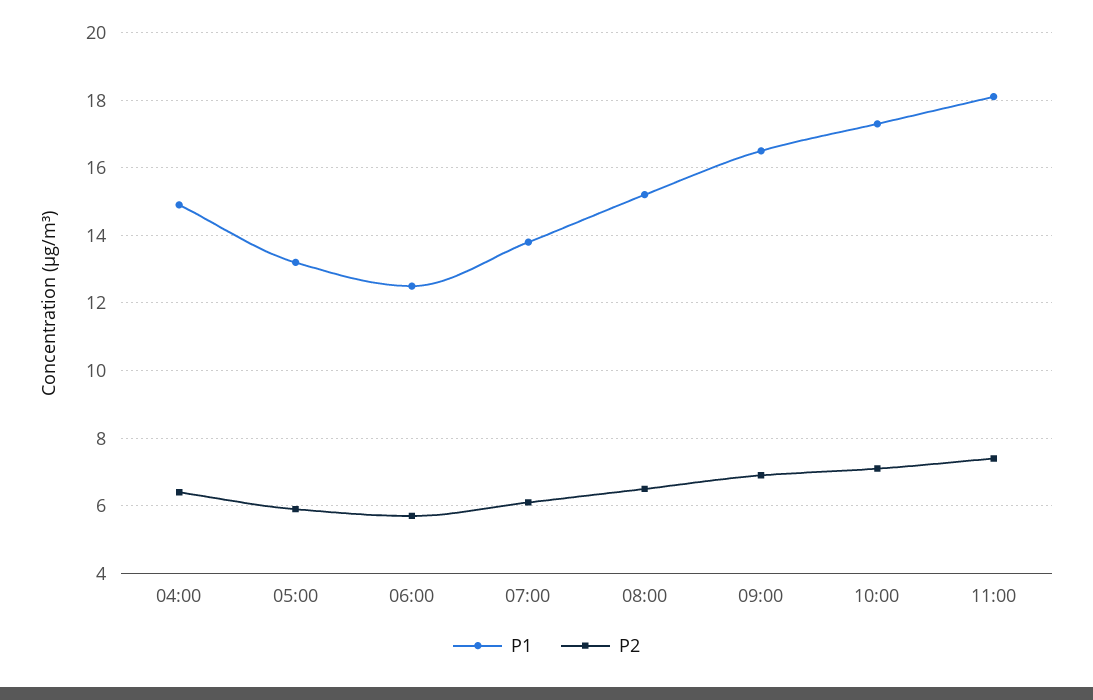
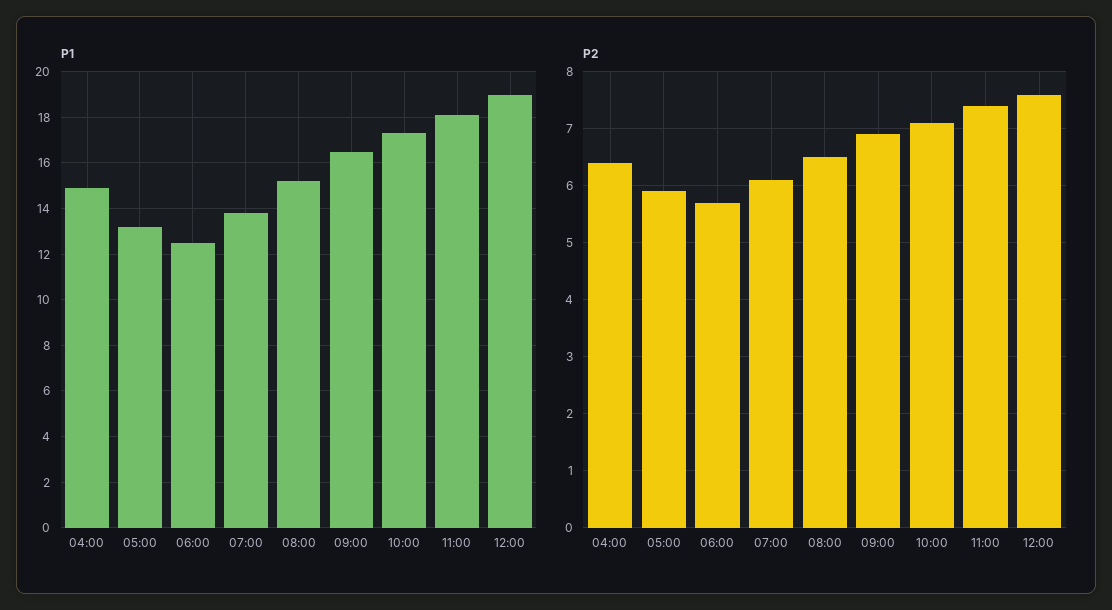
P1, 12:00: none -> 19
P2, 12:00: none -> 7.5

